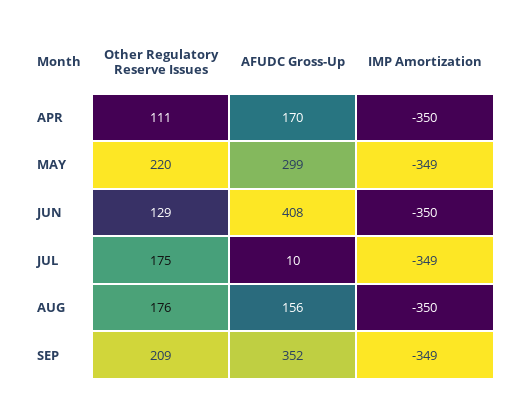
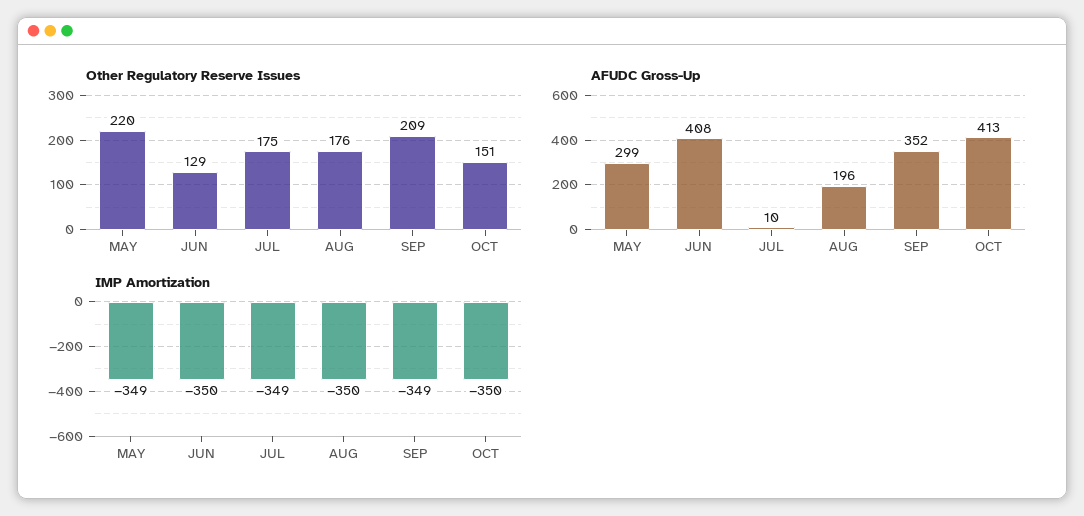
Other Regulatory Reserve Issues, APR: 111 -> none
AFUDC Gross-Up, APR: 170 -> none
IMP Amortization, APR: -350 -> none
AFUDC Gross-Up, AUG: 156 -> 196
Other Regulatory Reserve Issues, OCT: none -> 151
AFUDC Gross-Up, OCT: none -> 413
IMP Amortization, OCT: none -> -350

